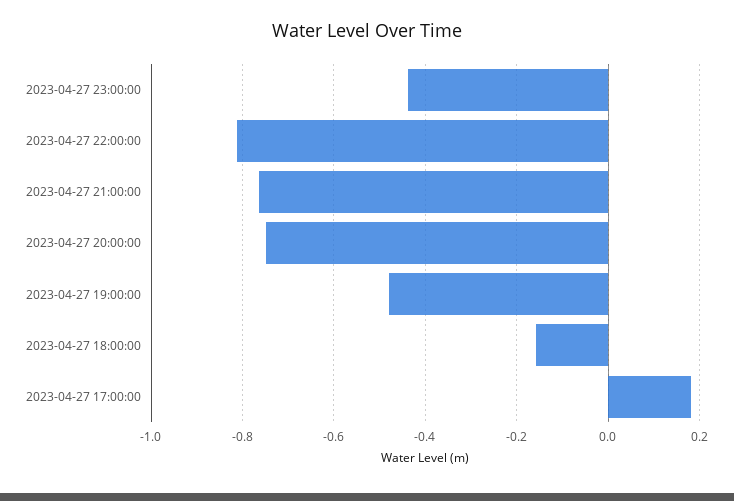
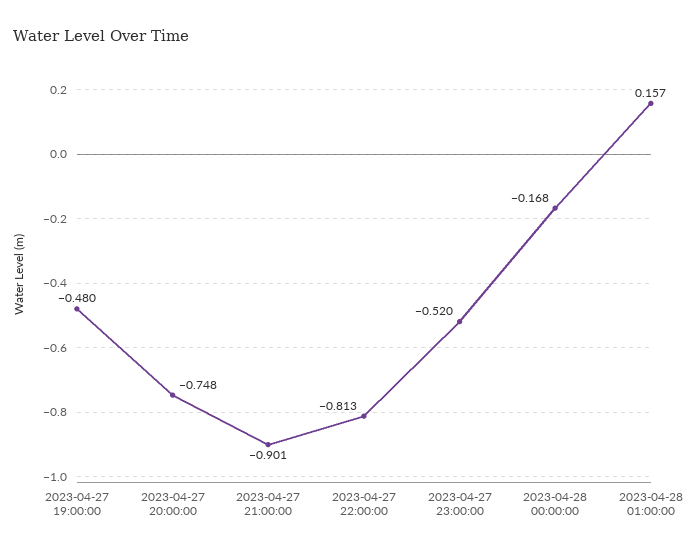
2023-04-27 23:00:00: -0.44 -> -0.52
2023-04-27 21:00:00: -0.76 -> -0.901
2023-04-27 18:00:00: -0.16 -> none
2023-04-27 17:00:00: 0.18 -> none
2023-04-28 00:00:00: none -> -0.168
2023-04-28 01:00:00: none -> 0.157

